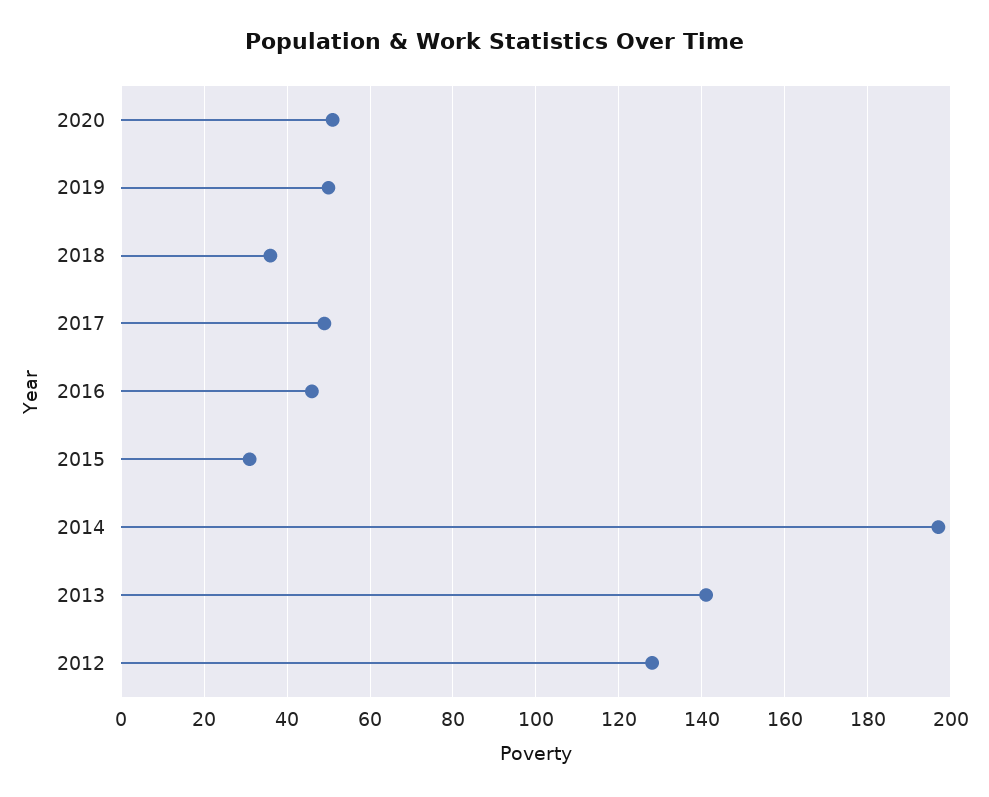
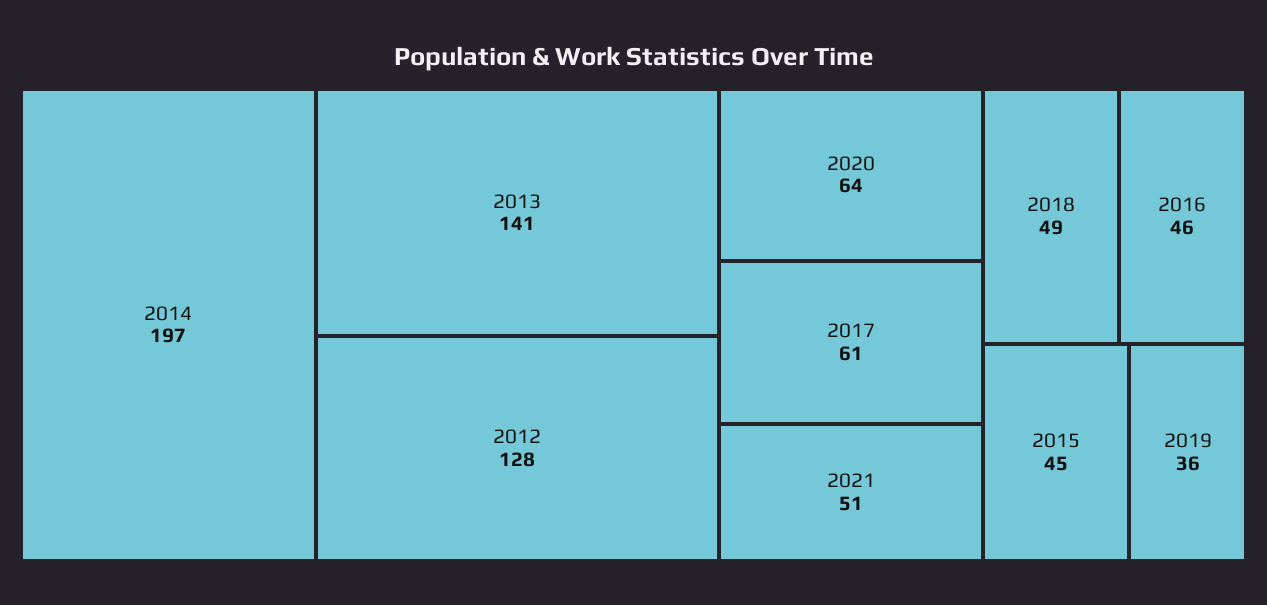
2020: 50 -> 64
2019: 50 -> 36
2018: 35 -> 49
2017: 50 -> 61
2015: 30 -> 45
2021: none -> 51

